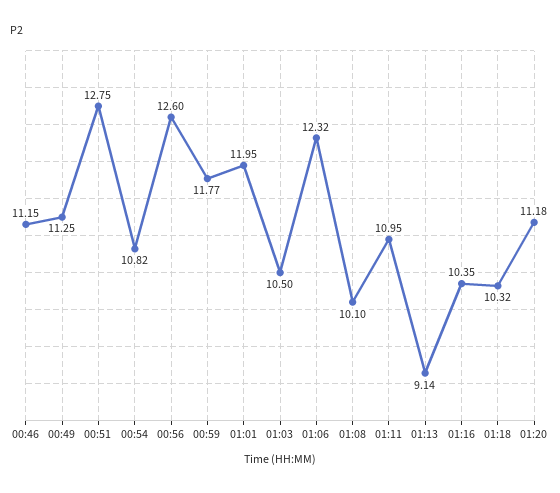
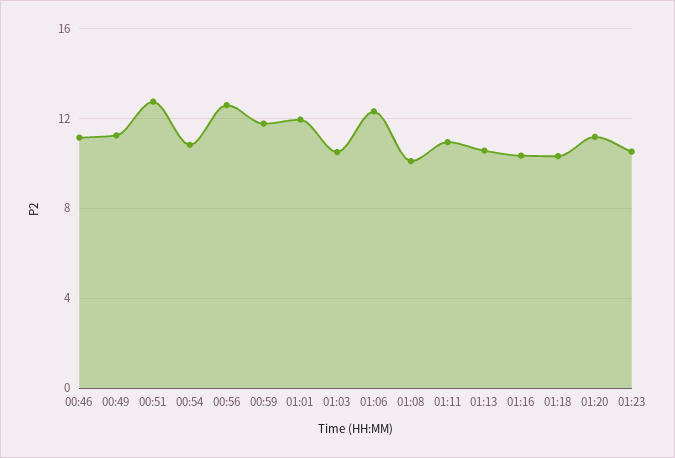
01:13: 9.14 -> 10.5
01:23: none -> 10.5

